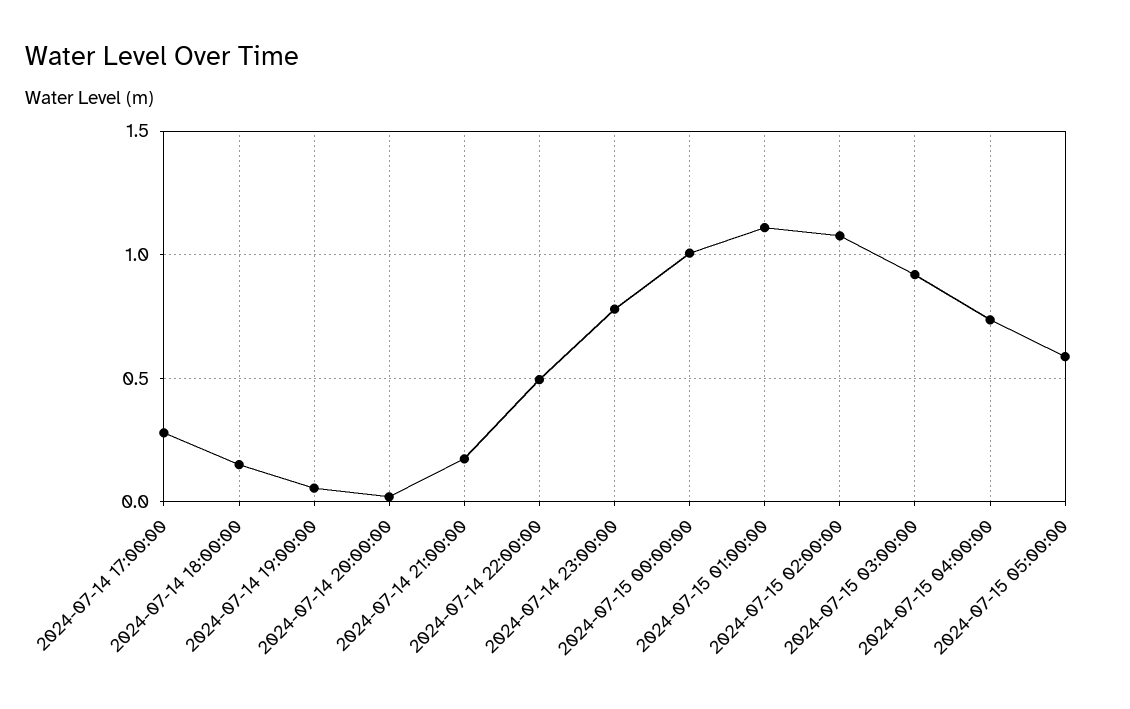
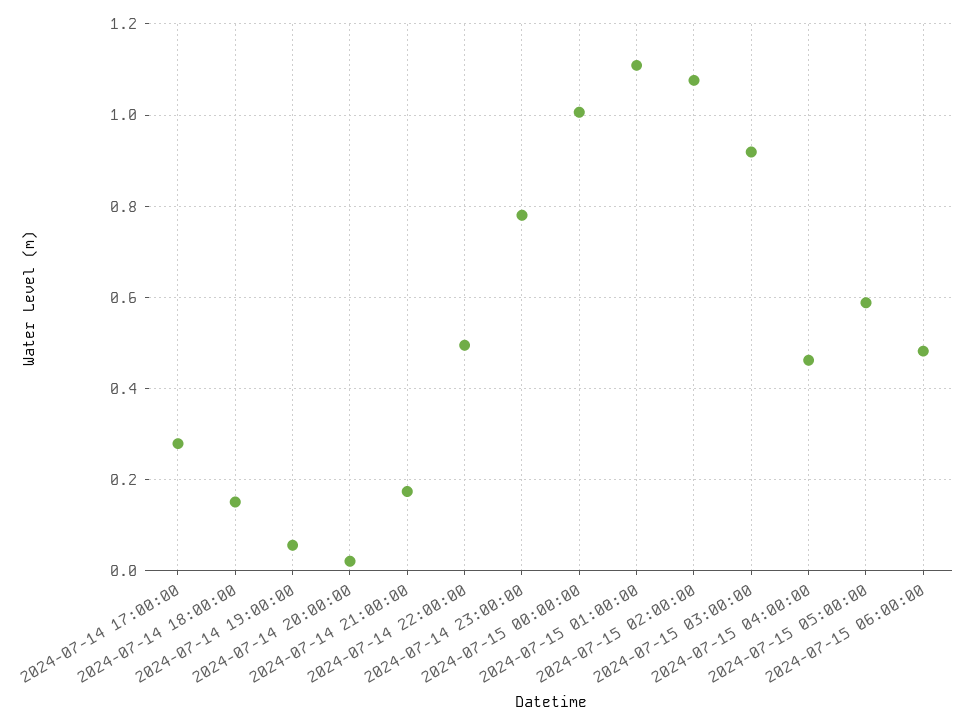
2024-07-15 04:00:00: 0.75 -> 0.46
2024-07-15 06:00:00: none -> 0.48

